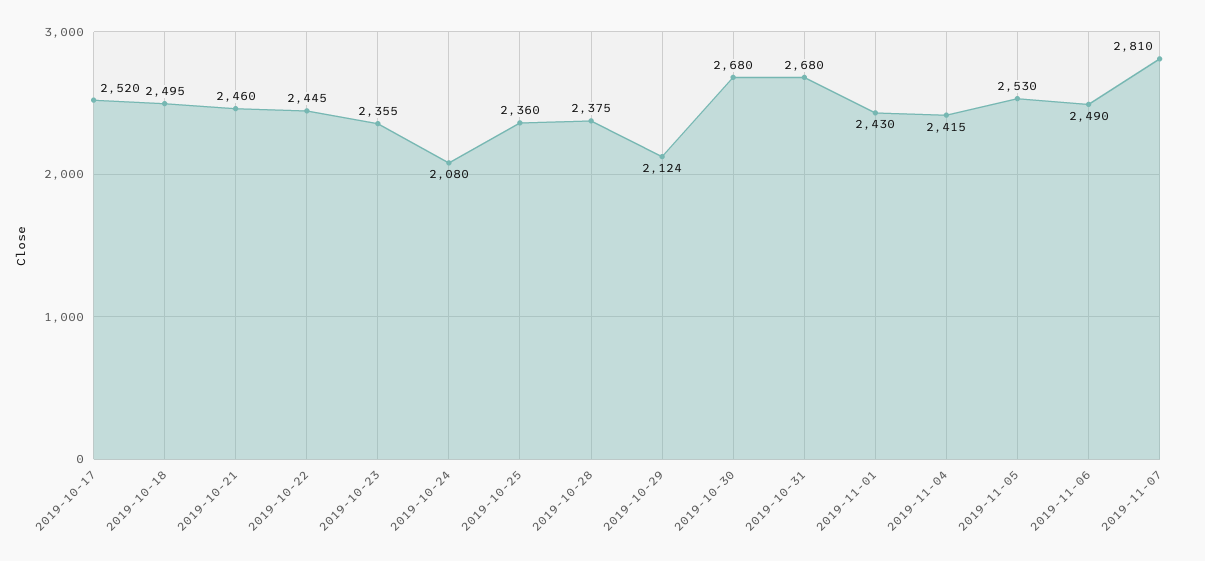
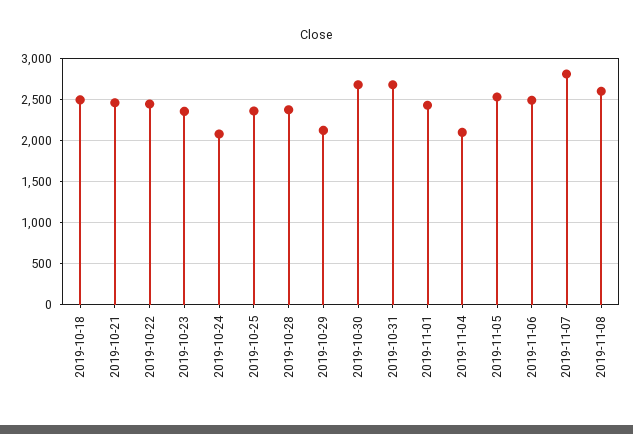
2019-10-17: 2520 -> none
2019-11-04: 2415 -> 2100
2019-11-08: none -> 2600

